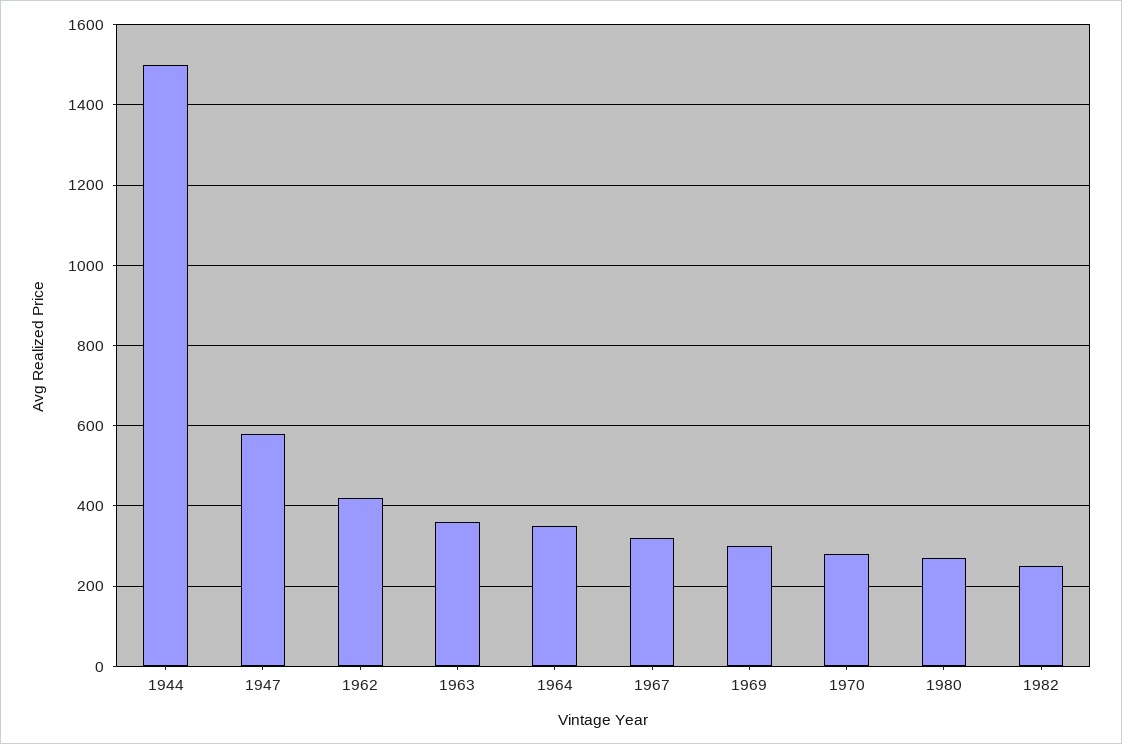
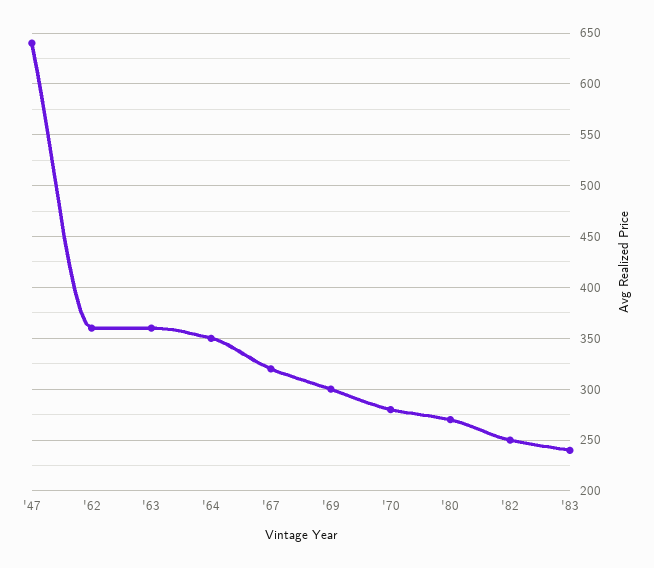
1944: 1500 -> none
1947: 580 -> 640
1962: 420 -> 360
'83: none -> 240

